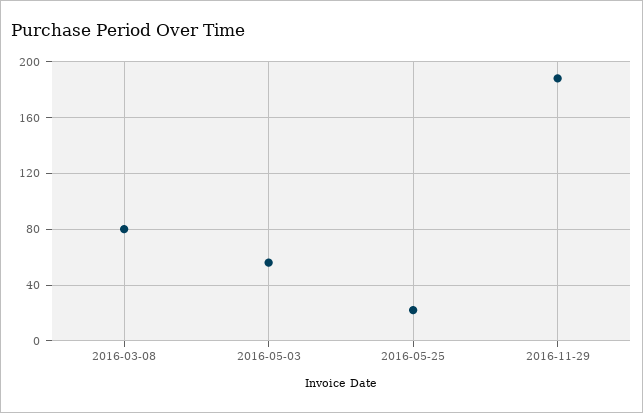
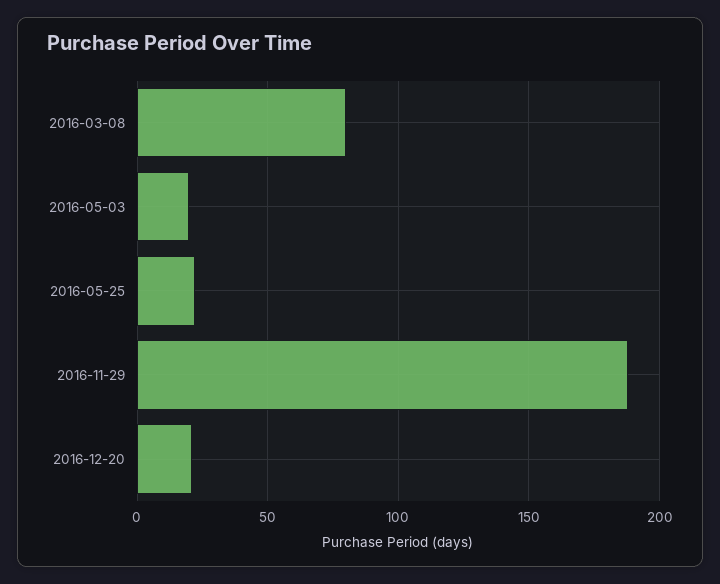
2016-05-03: 55 -> 20
2016-12-20: none -> 20

